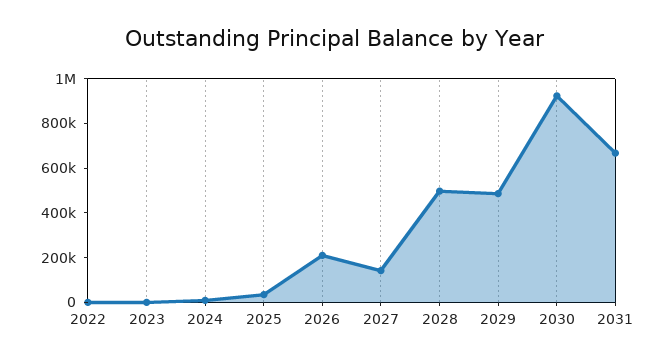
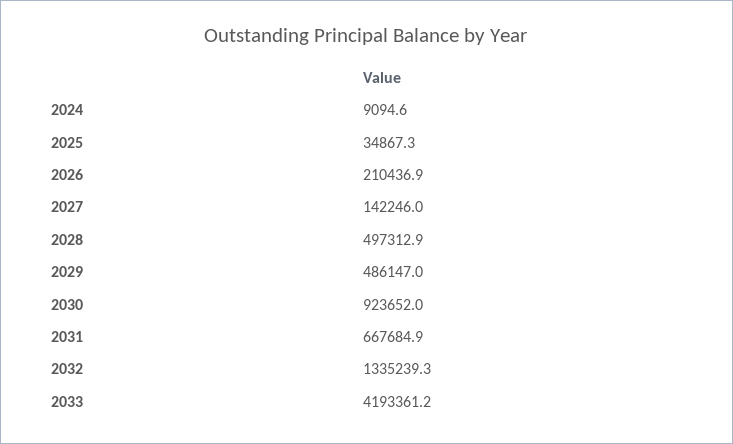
2022: 0 -> none
2023: 0 -> none
2032: none -> 1335239.3
2033: none -> 4193361.2

